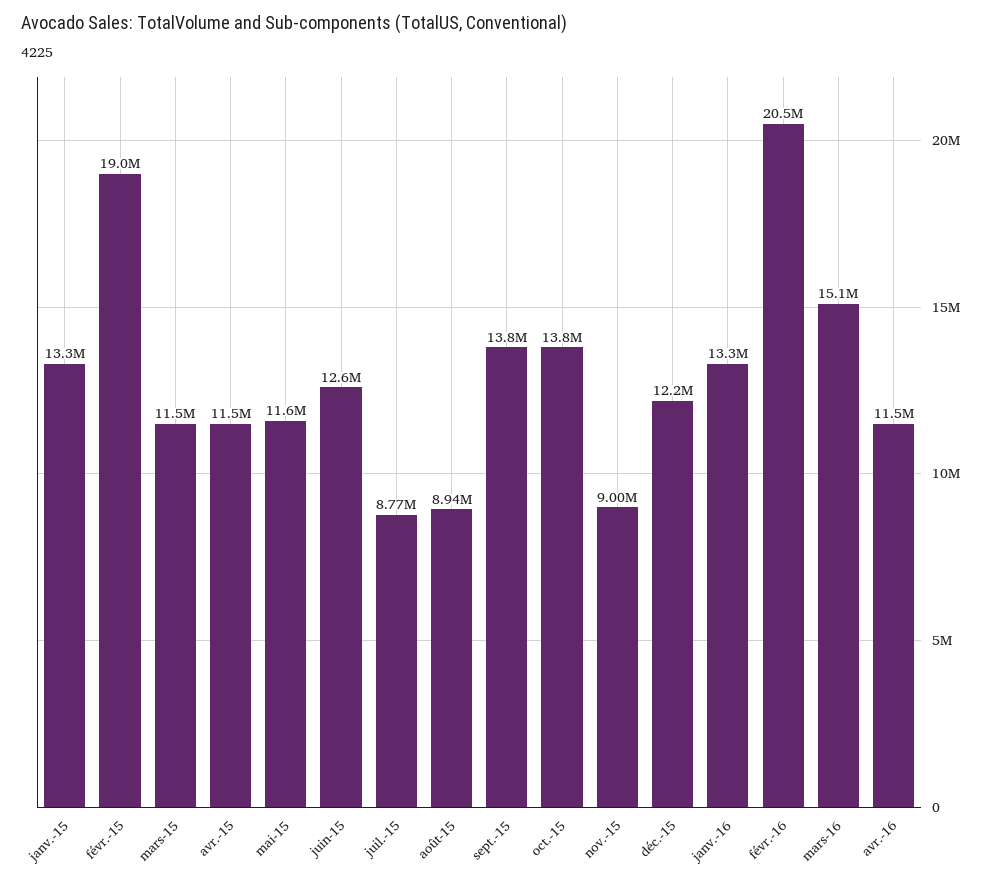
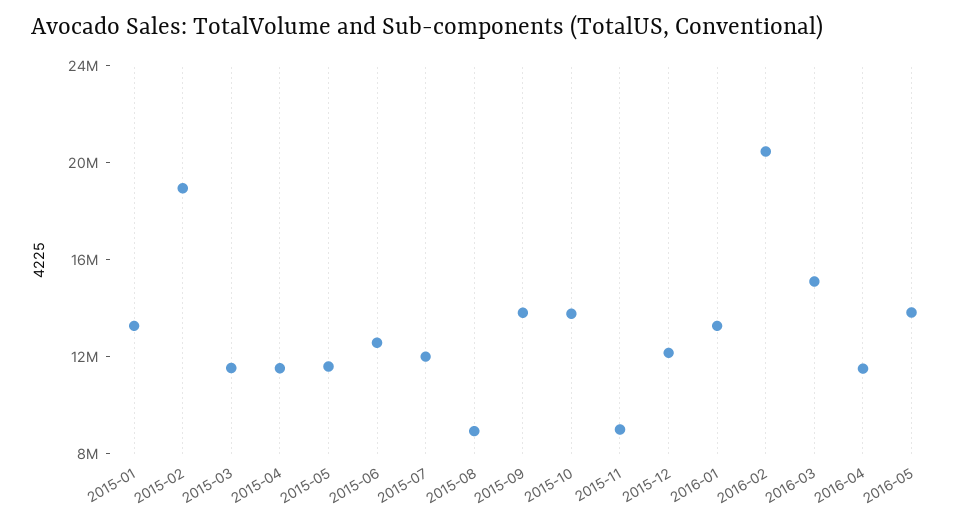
juil.-15: 8770000 -> 12000000
2016-05: none -> 14000000

